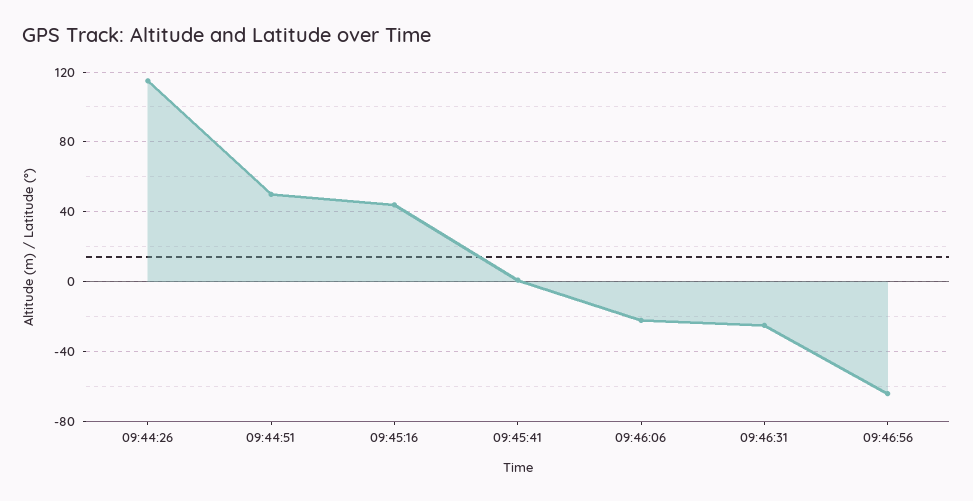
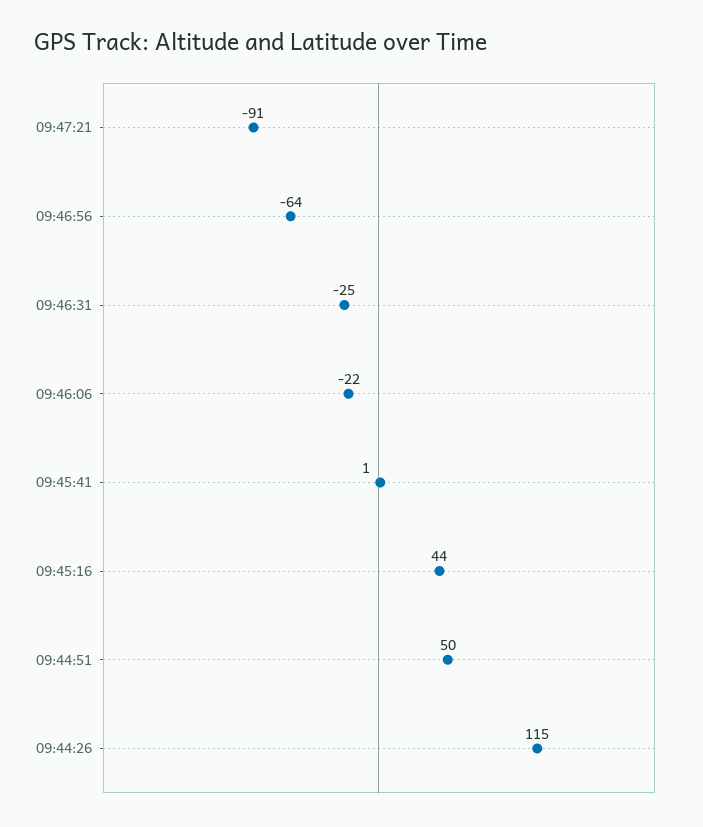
09:47:21: none -> -91

